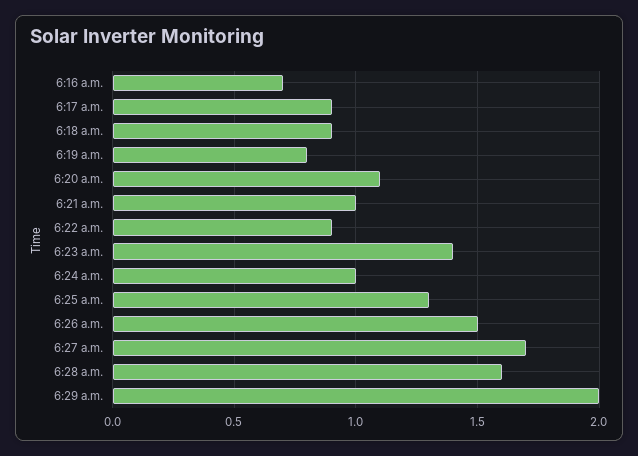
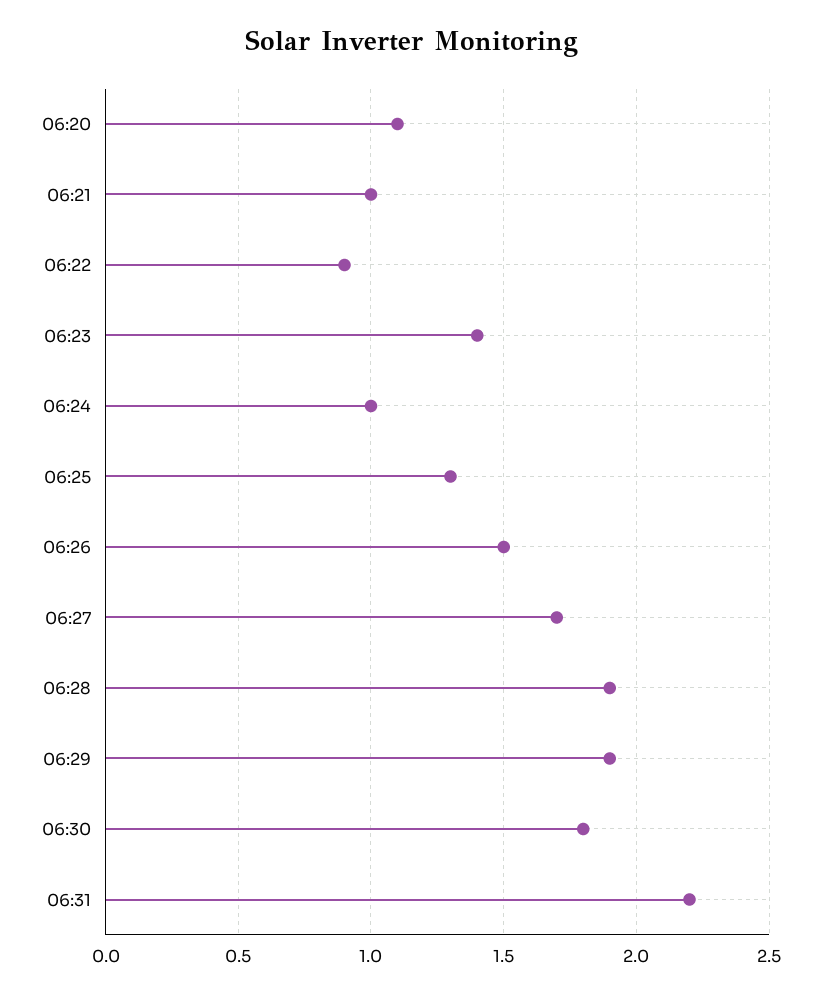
6:16 a.m.: 0.7 -> none
6:17 a.m.: 0.9 -> none
6:18 a.m.: 0.9 -> none
6:19 a.m.: 0.8 -> none
6:28 a.m.: 1.6 -> 1.9
6:29 a.m.: 2 -> 1.9
06:30: none -> 1.8
06:31: none -> 2.2

